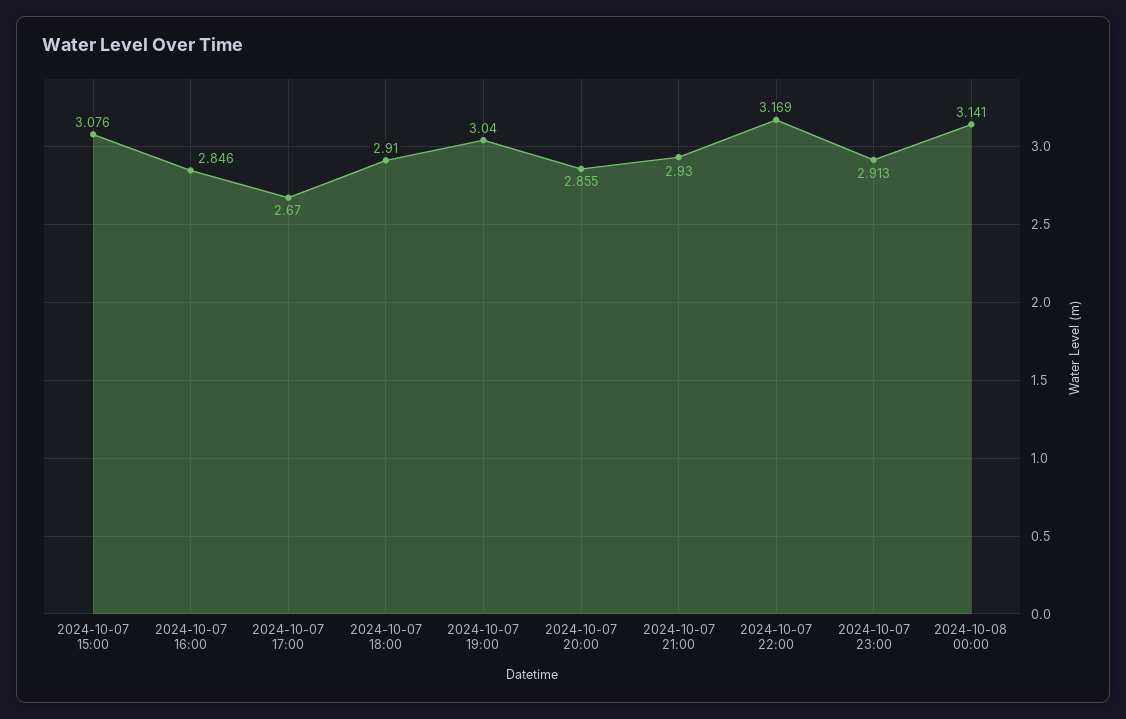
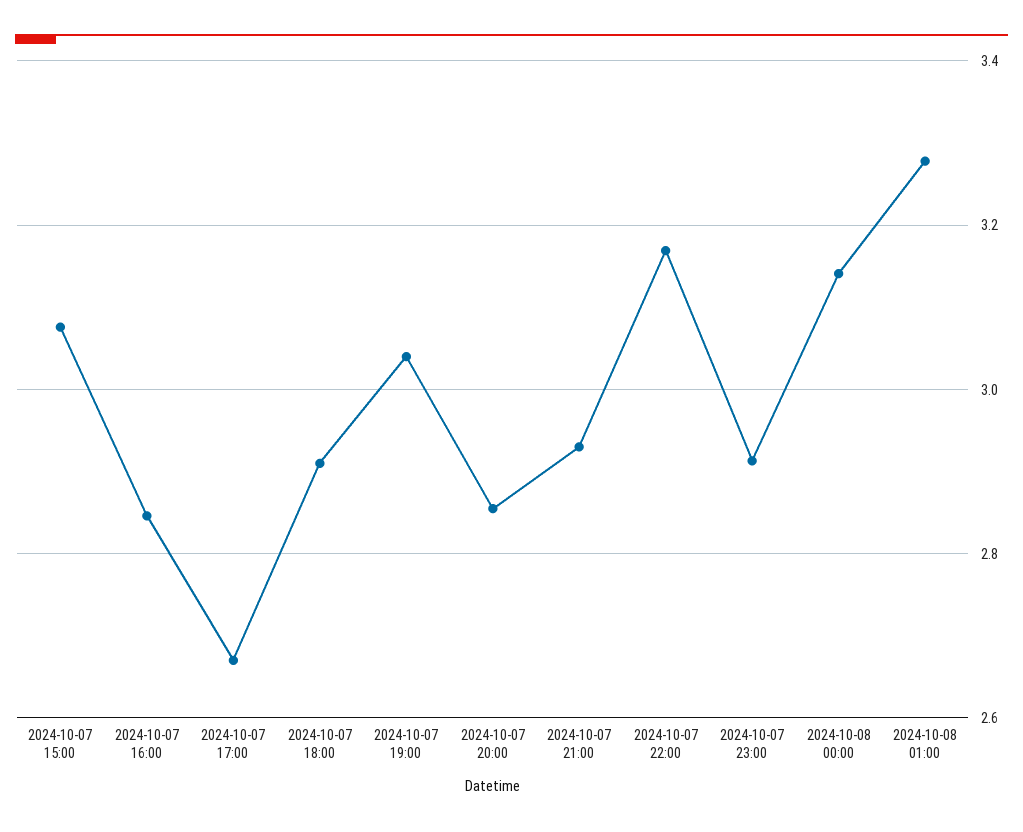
2024-10-08 01:00: none -> 3.28

